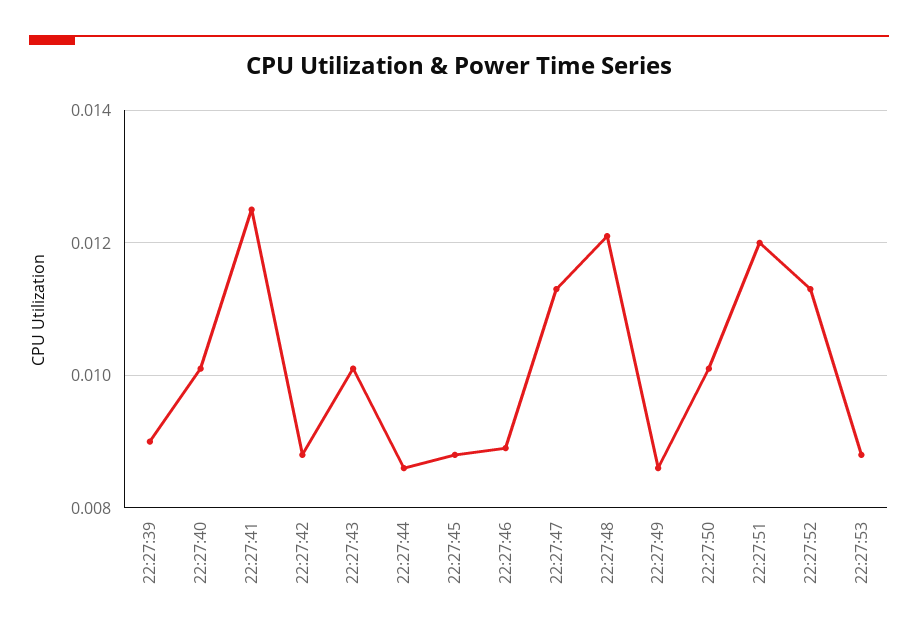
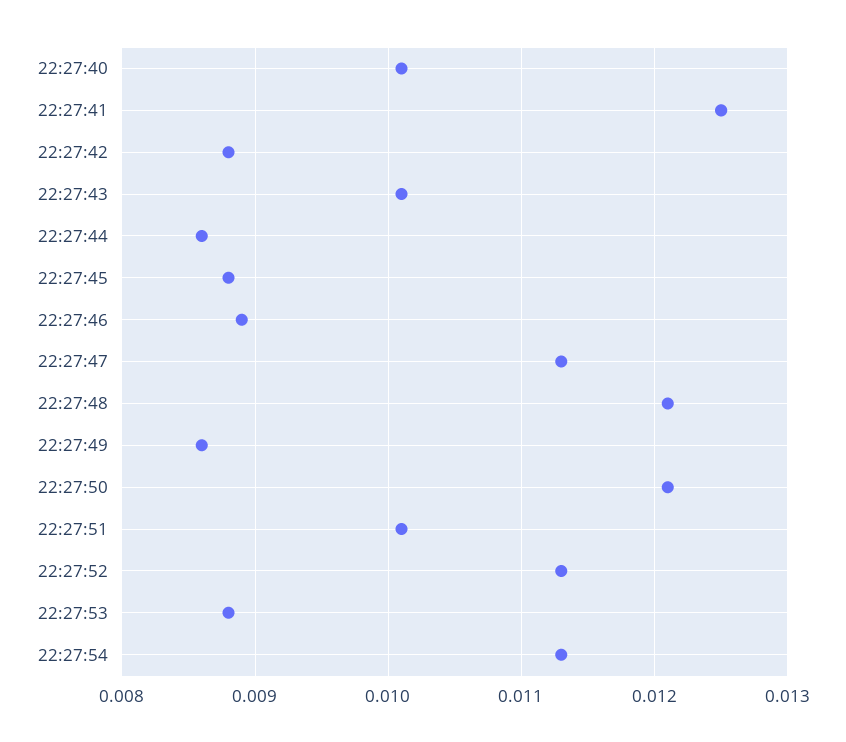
22:27:39: 0.009 -> none
22:27:50: 0.01 -> 0.0121
22:27:51: 0.012 -> 0.0101
22:27:54: none -> 0.0113

